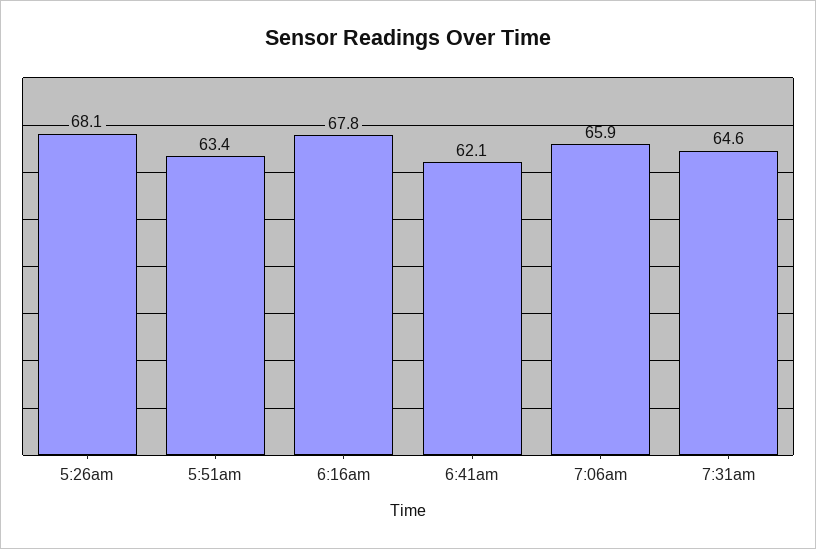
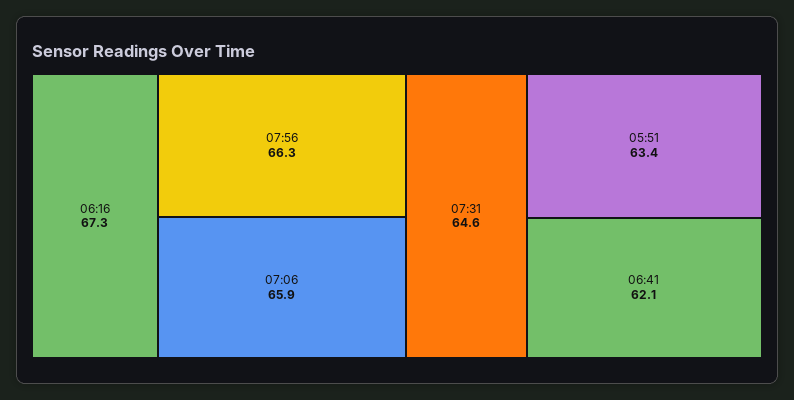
5:26am: 68.1 -> none
6:16am: 67.8 -> 67.3
07:56: none -> 66.3

